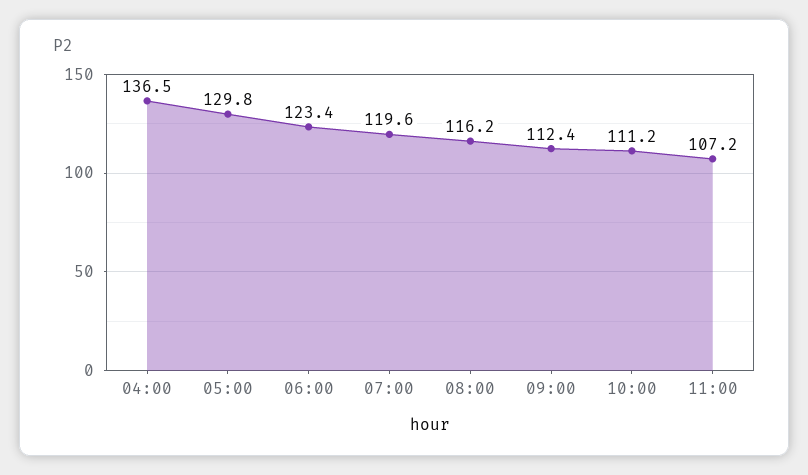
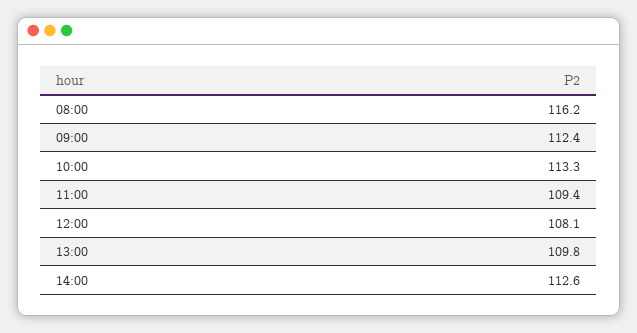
04:00: 136.5 -> none
05:00: 129.8 -> none
06:00: 123.4 -> none
07:00: 119.6 -> none
10:00: 111.2 -> 113.3
11:00: 107.2 -> 109.4
12:00: none -> 108.1
13:00: none -> 109.8
14:00: none -> 112.6

